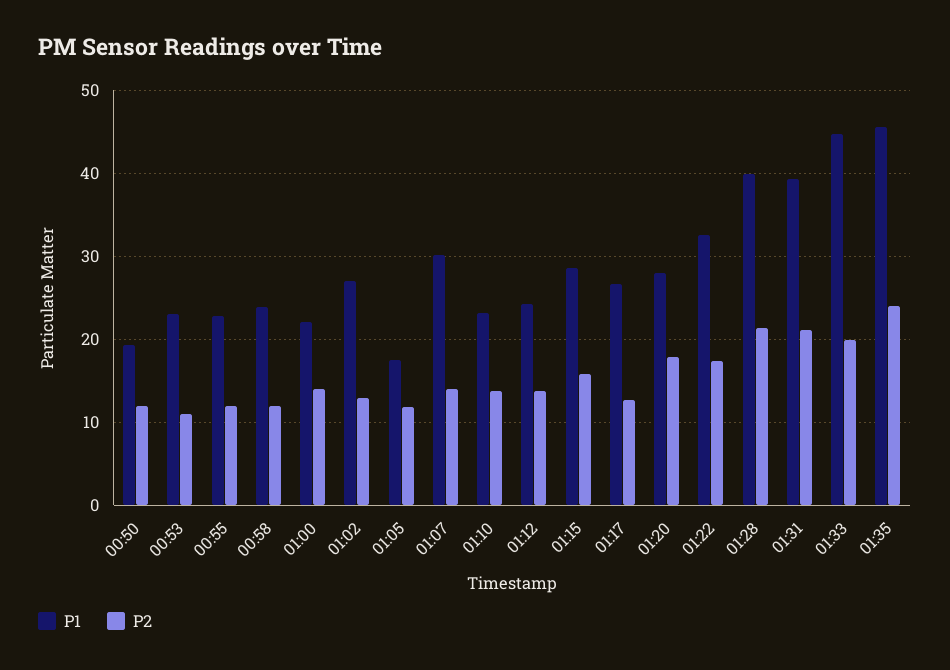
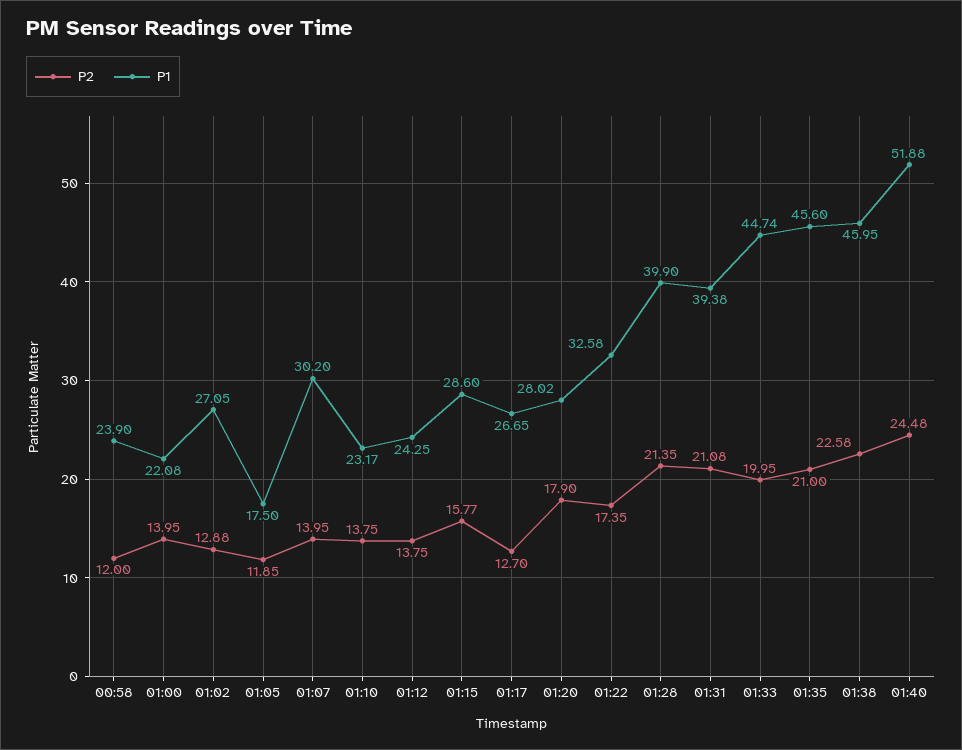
P1, 00:50: 19 -> none
P2, 00:50: 12 -> none
P1, 00:53: 23 -> none
P2, 00:53: 11 -> none
P1, 00:55: 23 -> none
P2, 00:55: 12 -> none
P2, 01:35: 24 -> 21
P2, 01:38: none -> 22.58
P1, 01:38: none -> 45.95
P2, 01:40: none -> 24.48
P1, 01:40: none -> 51.88

